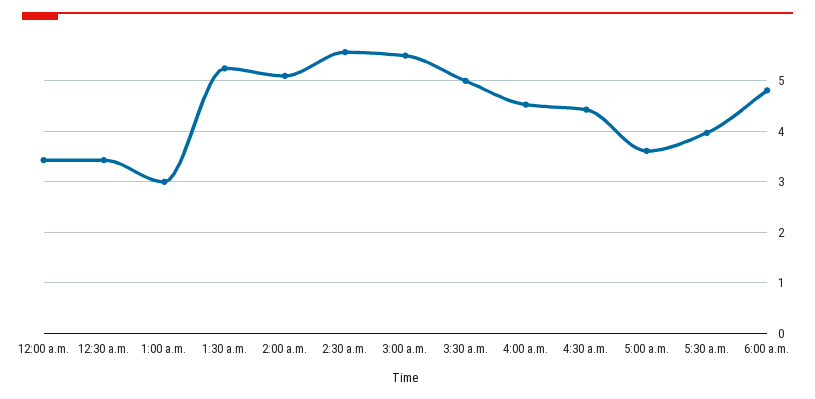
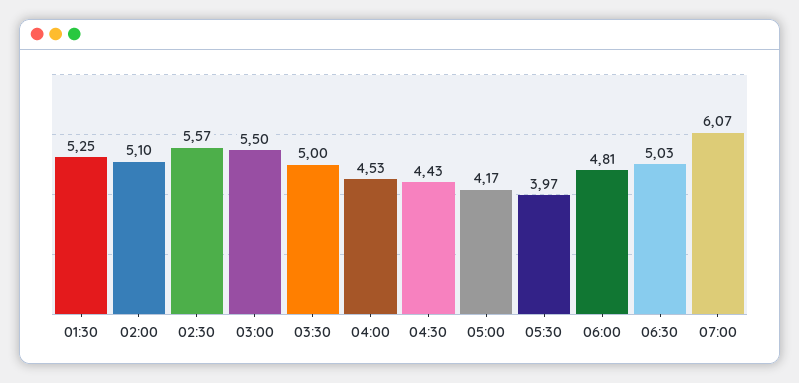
12:00 a.m.: 3.4 -> none
12:30 a.m.: 3.4 -> none
1:00 a.m.: 3 -> none
5:00 a.m.: 3.6 -> 4.17
06:30: none -> 5.03
07:00: none -> 6.07

